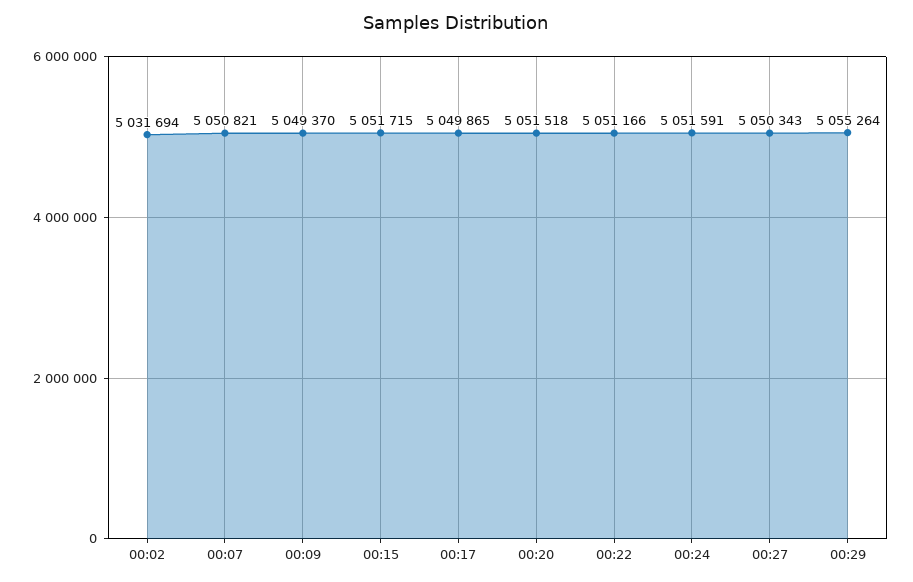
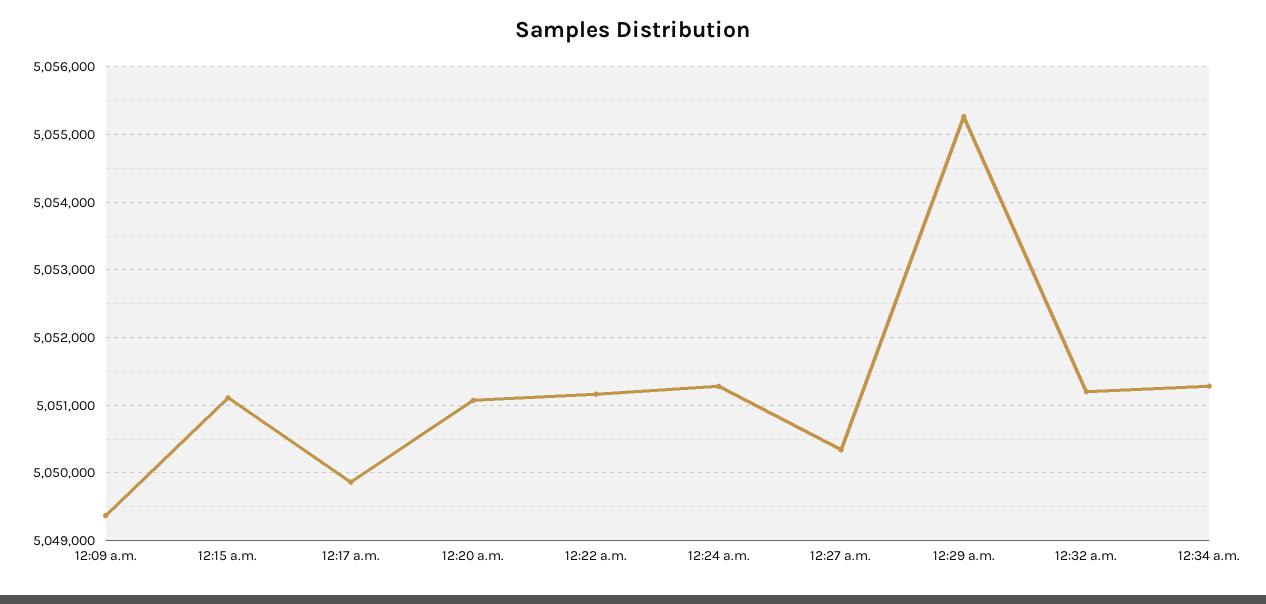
00:02: 5031694 -> none
00:07: 5050821 -> none
00:15: 5051715 -> 5051100
00:20: 5051518 -> 5051100
00:24: 5051591 -> 5051300
12:32 a.m.: none -> 5051200
12:34 a.m.: none -> 5051300

